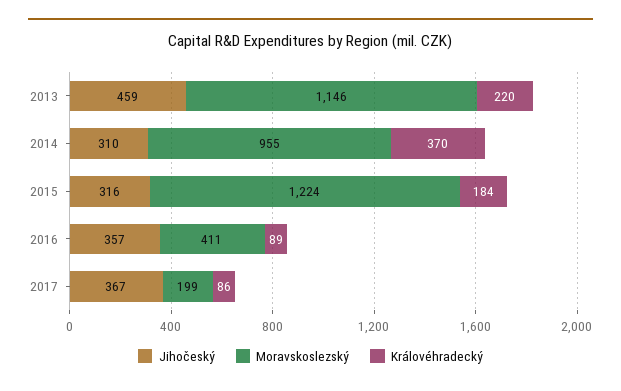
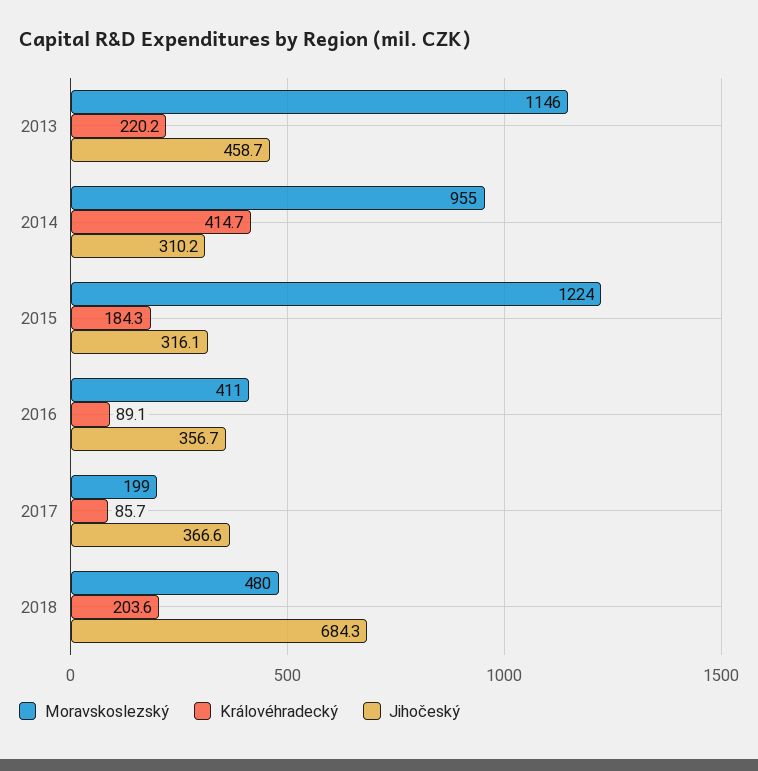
Královéhradecký, 2014: 370 -> 414.7
Moravskoslezský, 2018: none -> 480
Královéhradecký, 2018: none -> 203.6
Jihočeský, 2018: none -> 684.3

